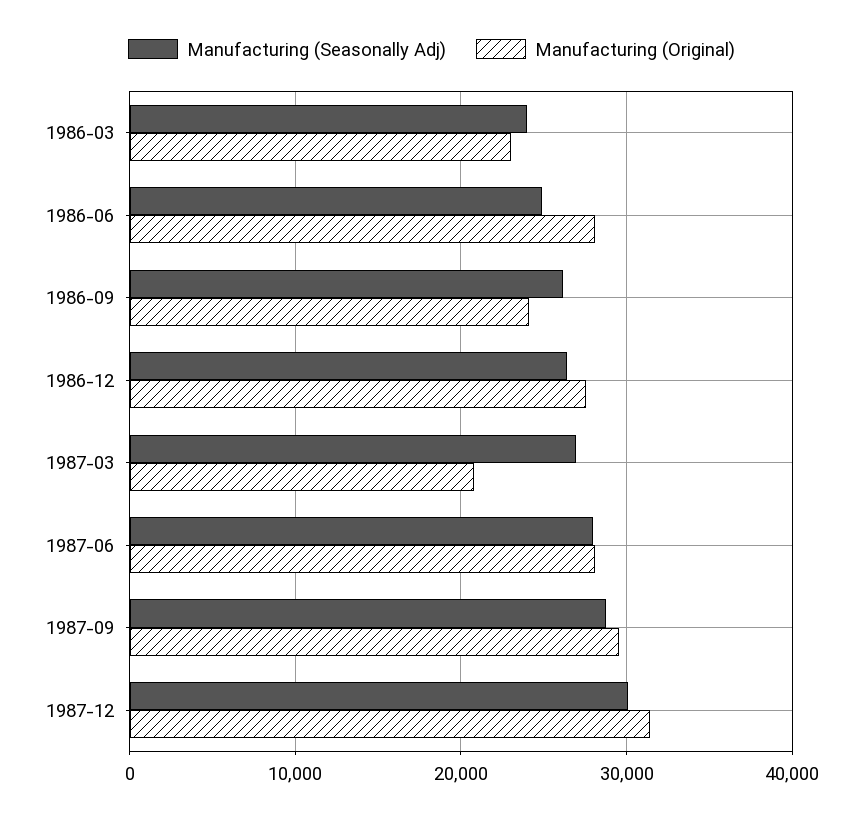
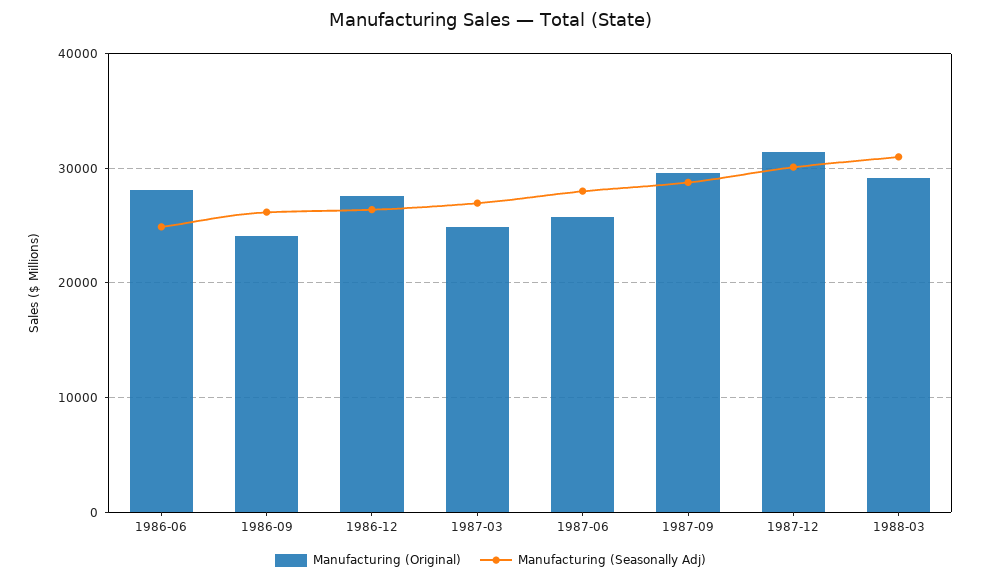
Manufacturing (Seasonally Adj), 1986-03: 24000 -> none
Manufacturing (Original), 1986-03: 23000 -> none
Manufacturing (Original), 1987-03: 21000 -> 25000
Manufacturing (Original), 1987-06: 28000 -> 26000
Manufacturing (Original), 1988-03: none -> 29000
Manufacturing (Seasonally Adj), 1988-03: none -> 31000

